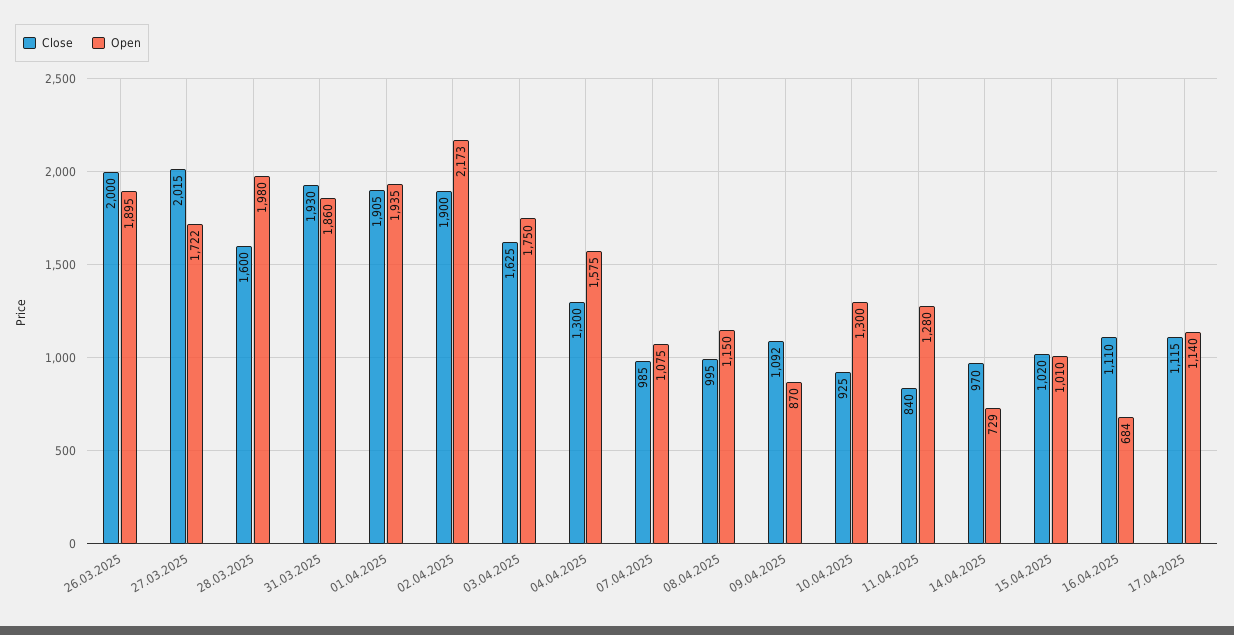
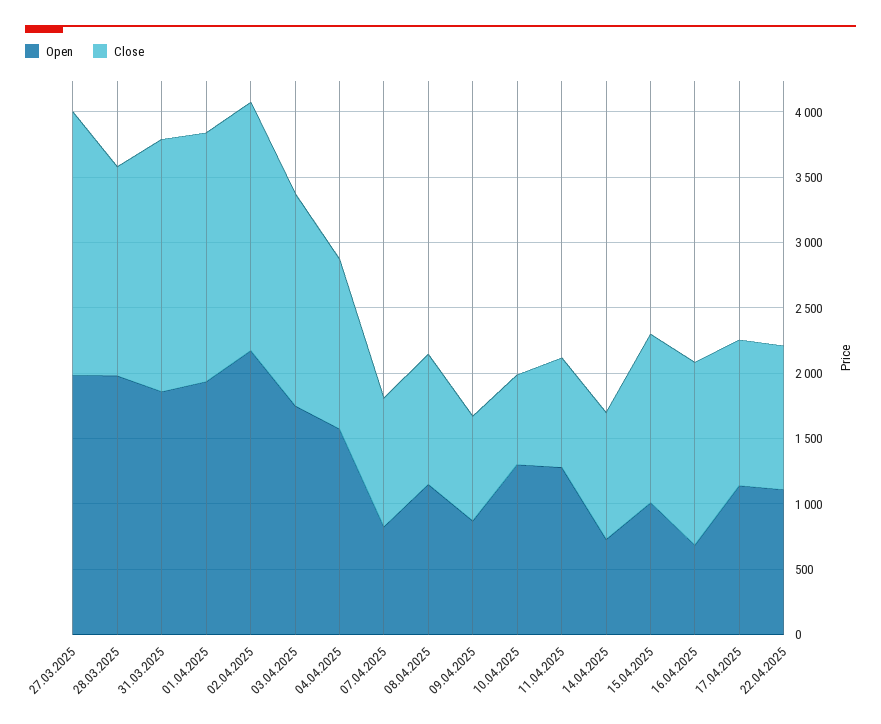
Close, 26.03.2025: 2000 -> none
Open, 26.03.2025: 1895 -> none
Open, 27.03.2025: 1722 -> 2000
Open, 07.04.2025: 1075 -> 800
Close, 09.04.2025: 1092 -> 800
Close, 10.04.2025: 925 -> 700
Close, 15.04.2025: 1020 -> 1300
Close, 16.04.2025: 1110 -> 1400
Open, 22.04.2025: none -> 1100
Close, 22.04.2025: none -> 1100

